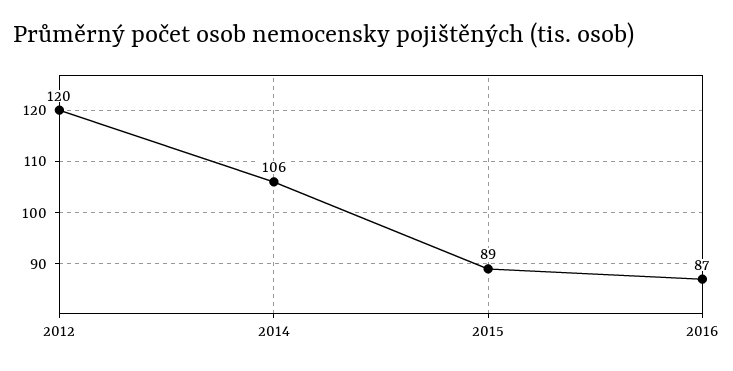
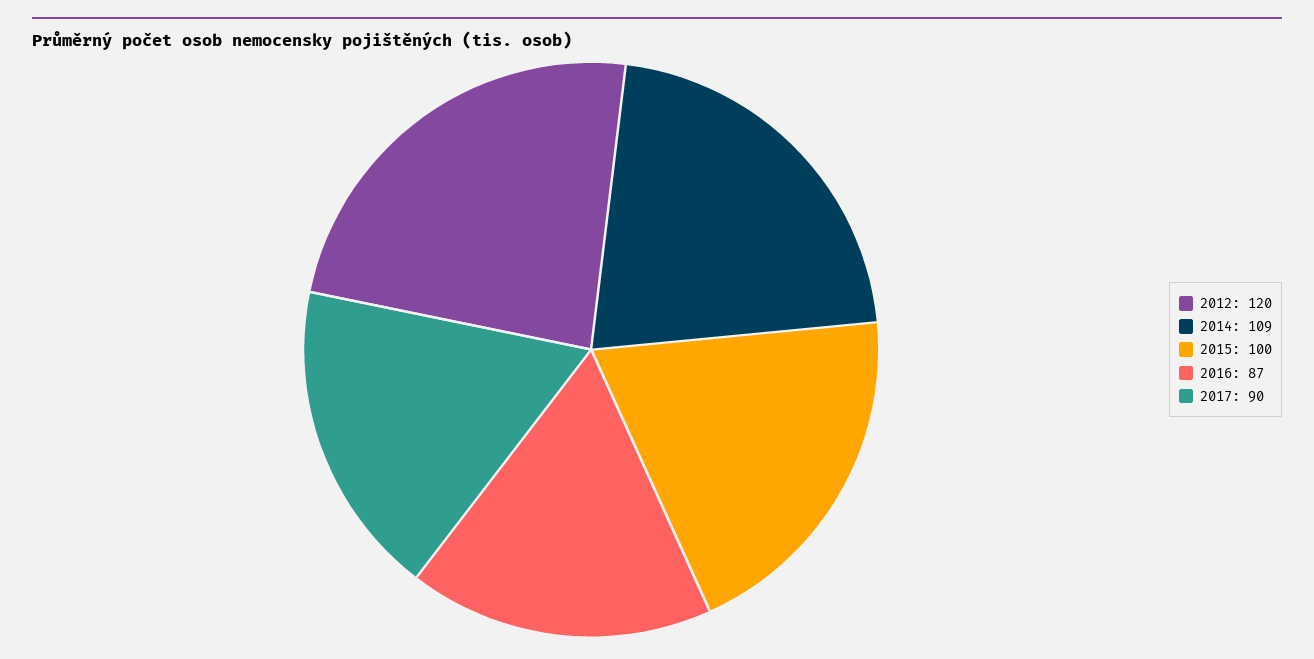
2014: 106 -> 109
2015: 89 -> 100
2017: none -> 90

